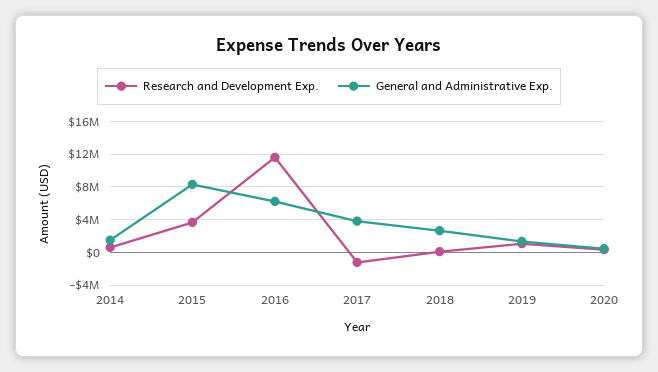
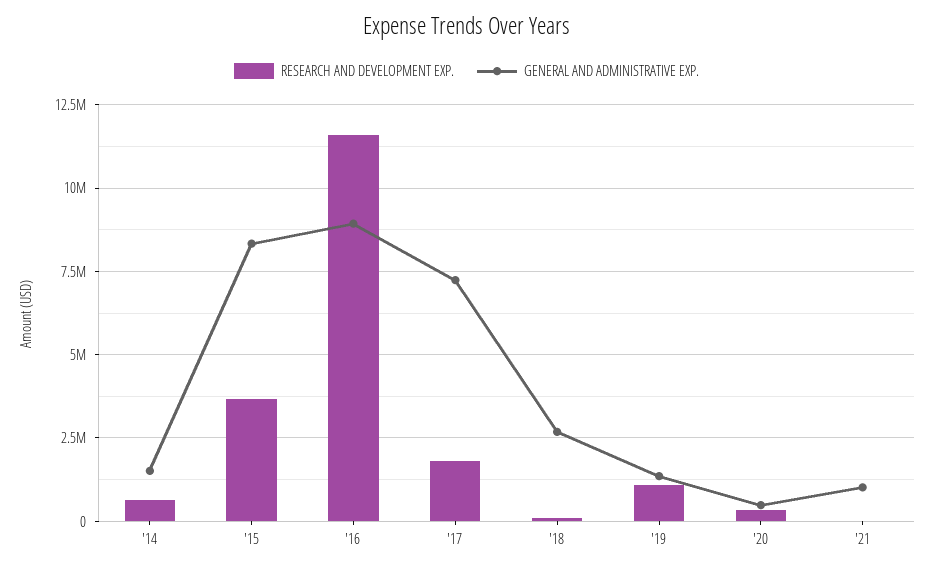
General and Administrative Exp., 2016: 6000000 -> 9000000
Research and Development Exp., 2017: -1000000 -> 1750000
General and Administrative Exp., 2017: 4000000 -> 7250000
Research and Development Exp., '21: none -> 0
General and Administrative Exp., '21: none -> 1000000

